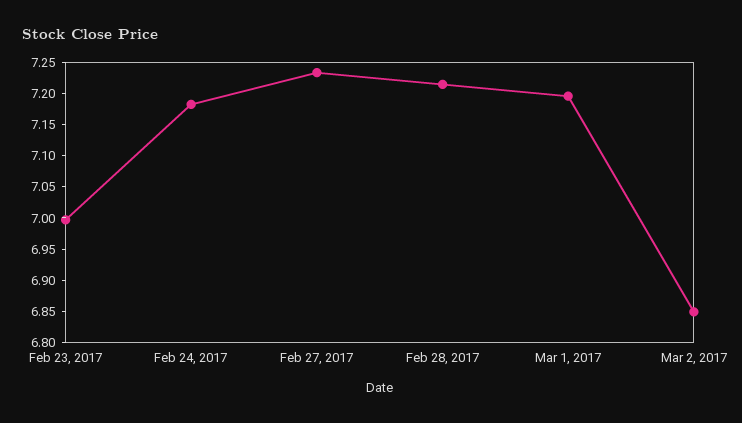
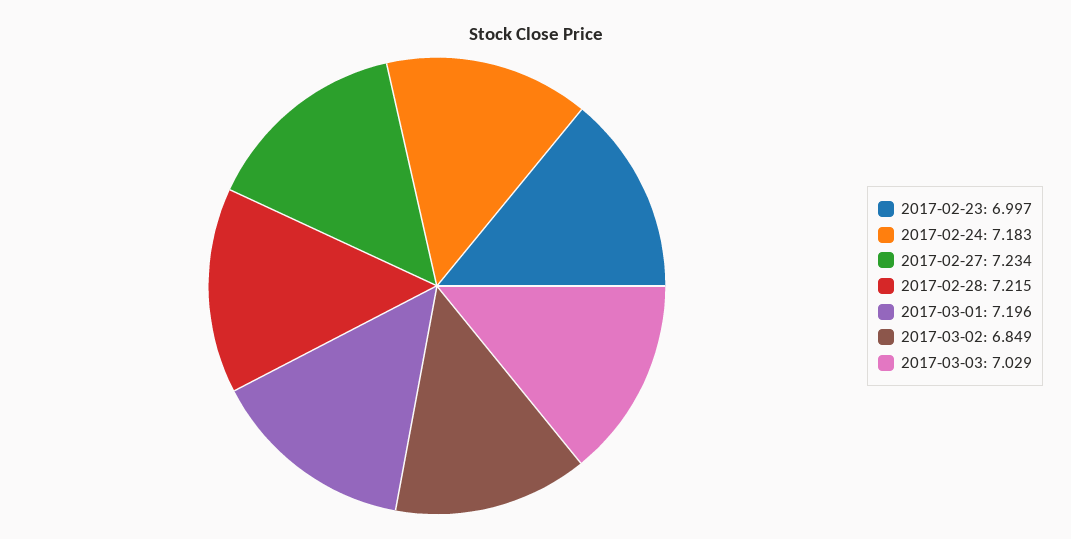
2017-03-03: none -> 7.029

